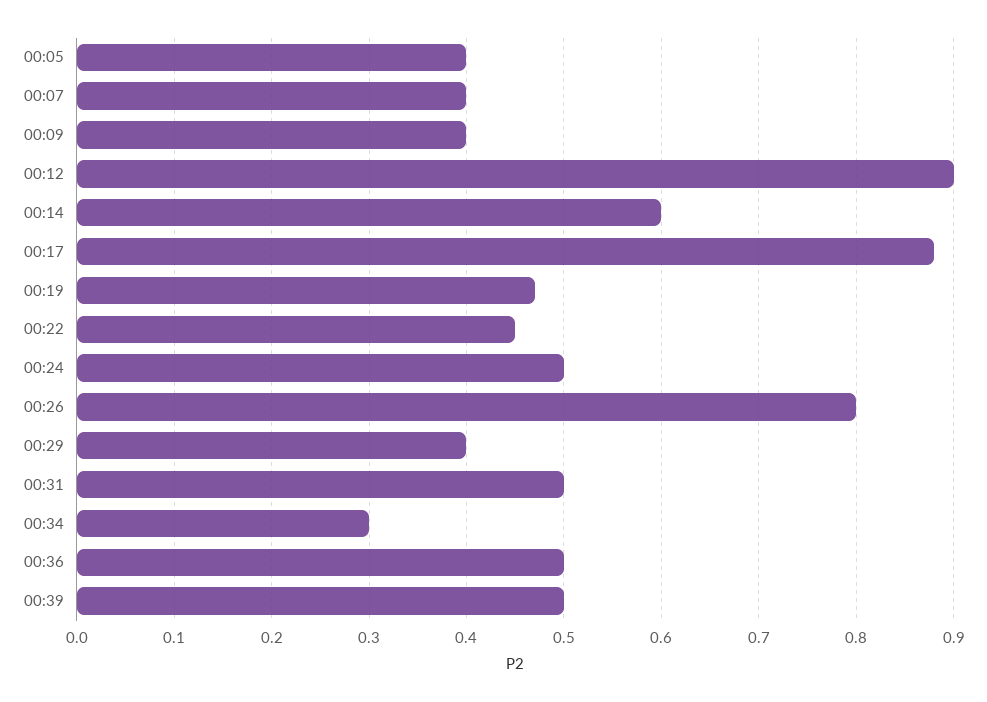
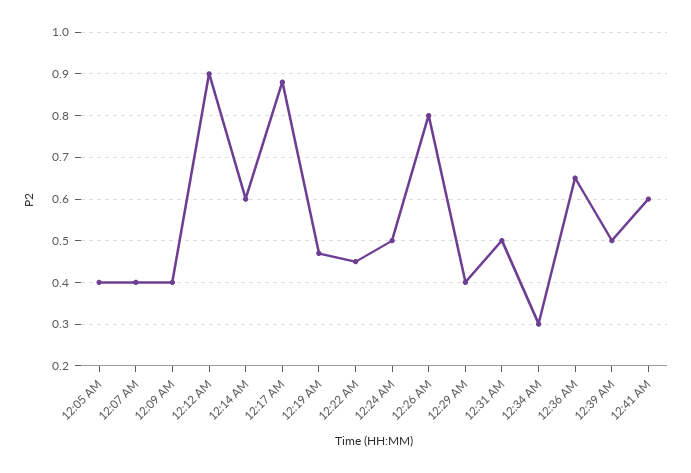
00:36: 0.5 -> 0.65
12:41 AM: none -> 0.6

